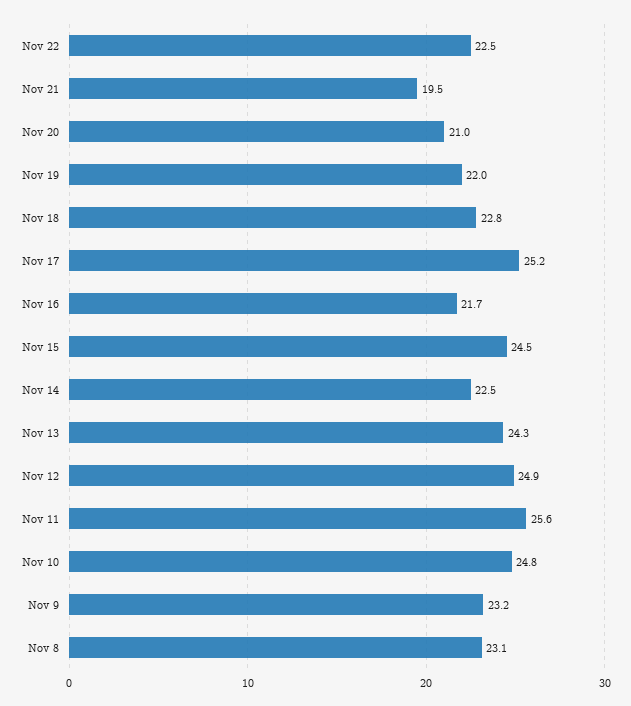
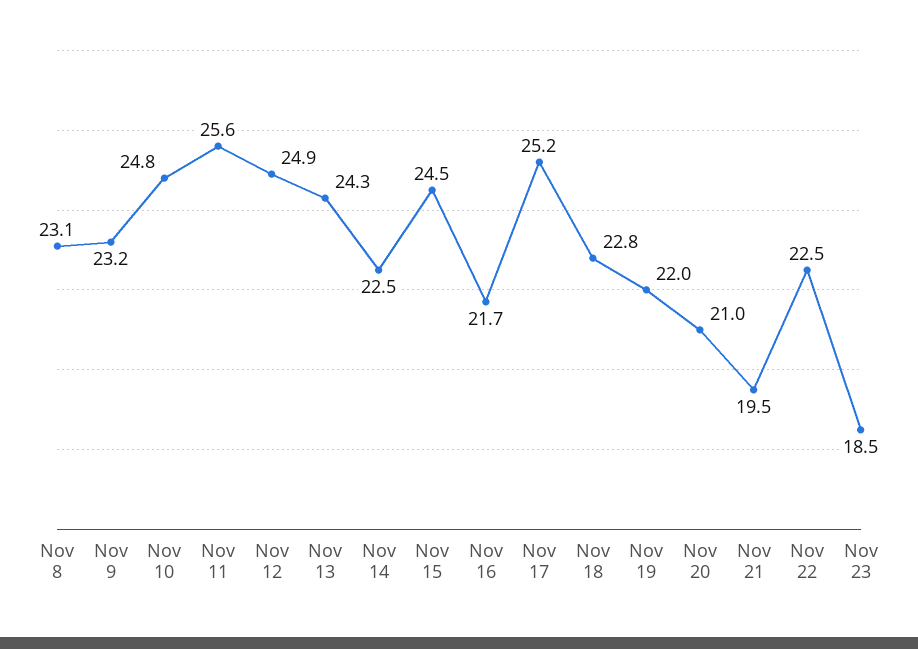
Nov 23: none -> 18.5

